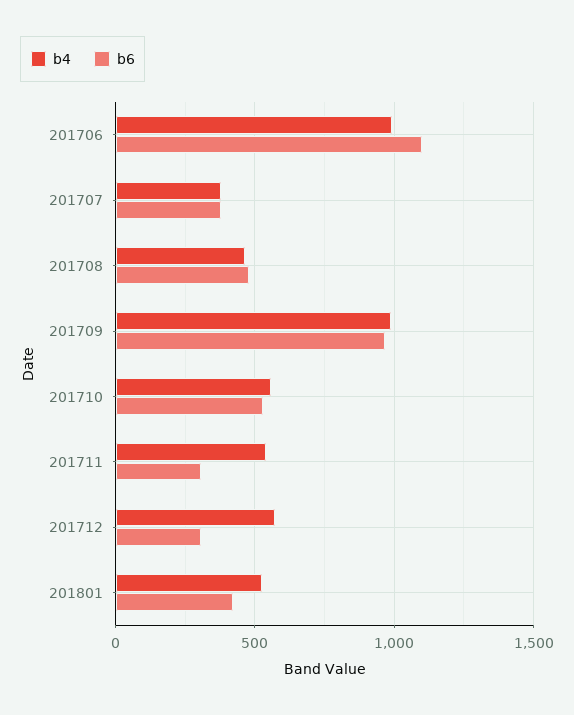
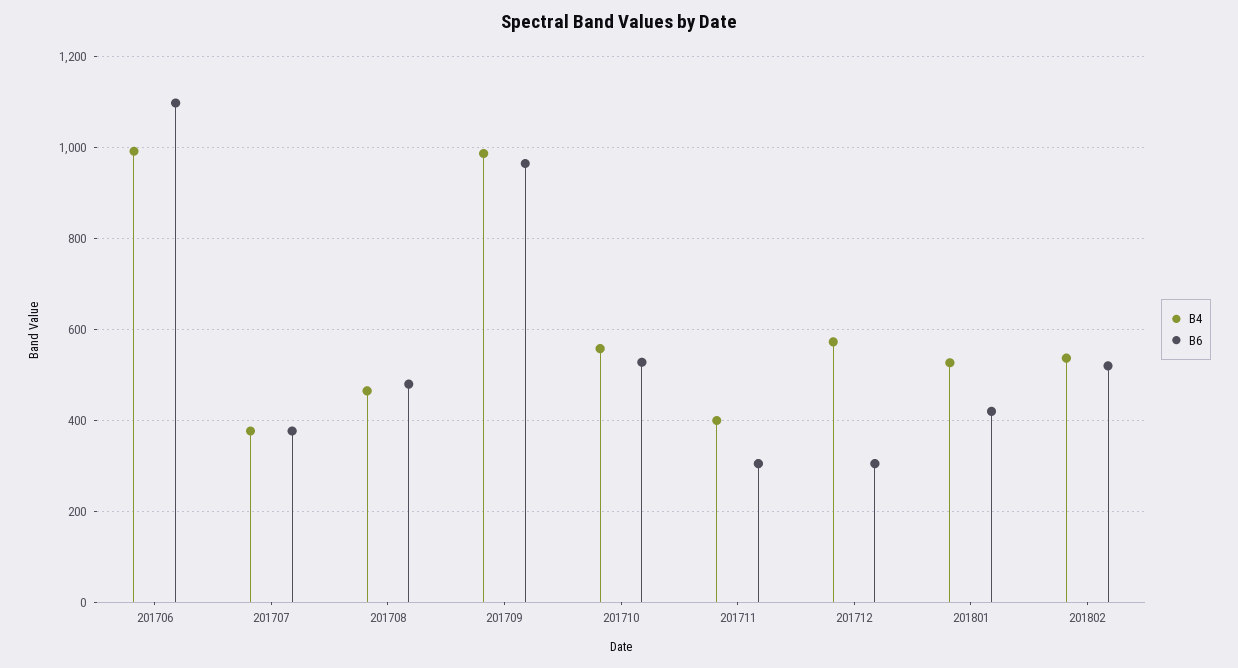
b4, 201711: 550 -> 400
b4, 201802: none -> 540
b6, 201802: none -> 520

